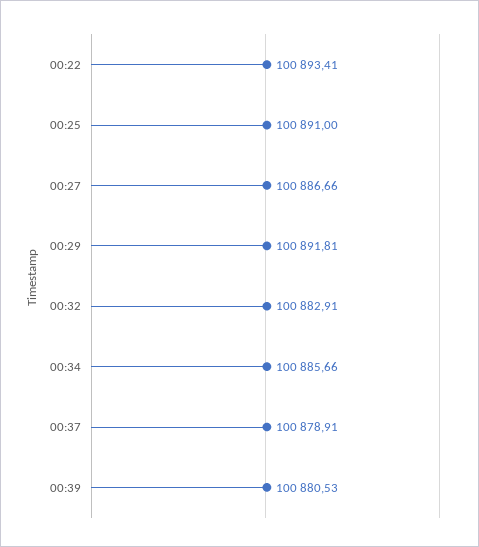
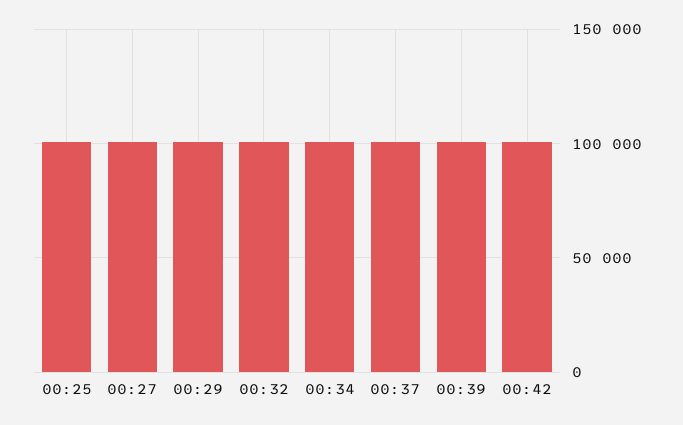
00:22: 100893.41 -> none
00:42: none -> 100000

